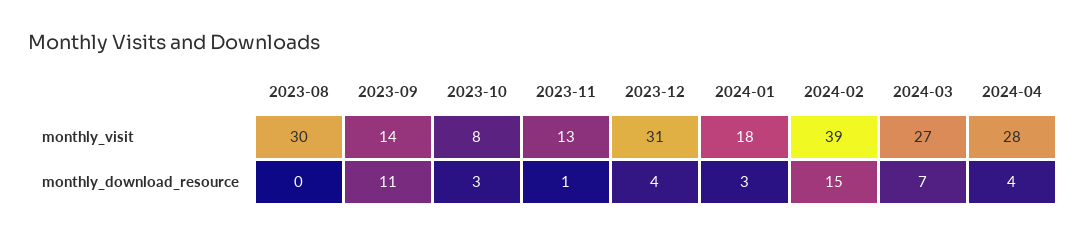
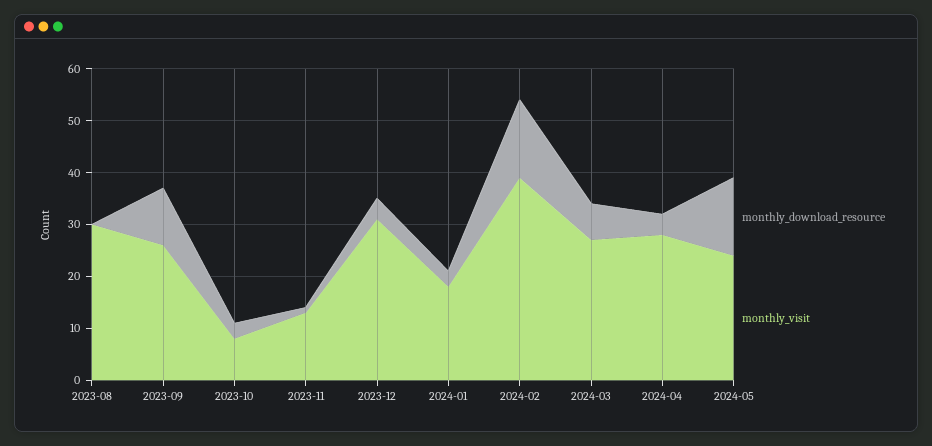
monthly_visit, 2023-09: 14 -> 25
monthly_download_resource, 2024-05: none -> 15
monthly_visit, 2024-05: none -> 25

